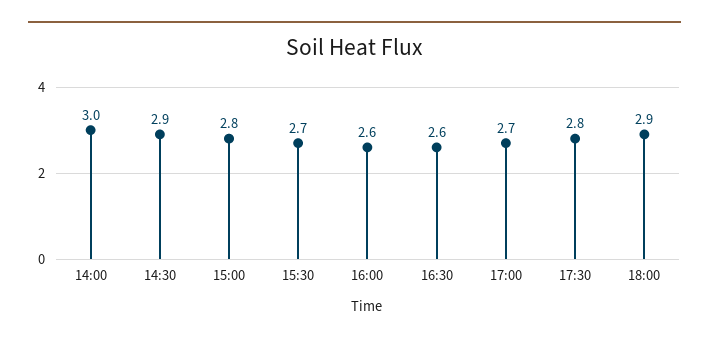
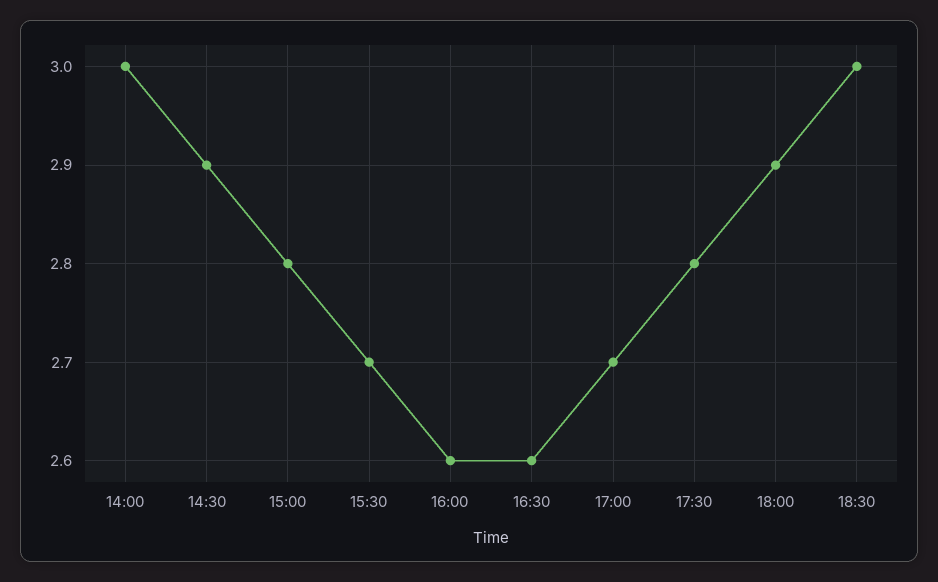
18:30: none -> 3

